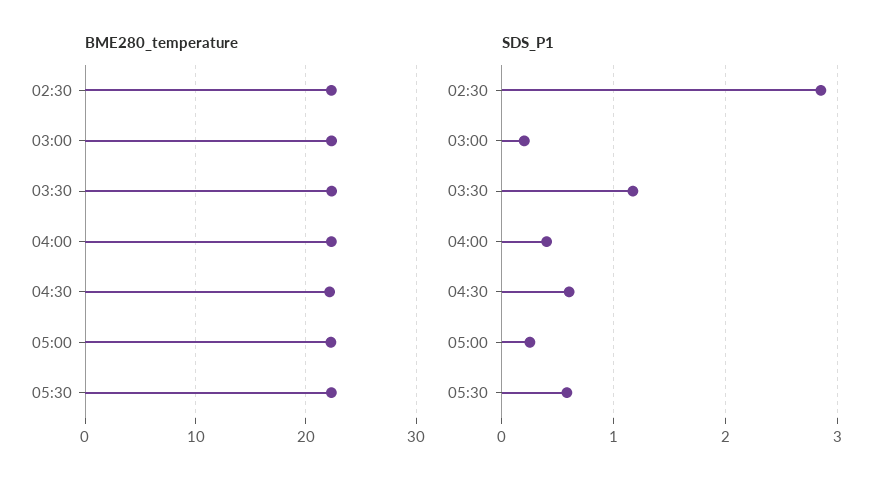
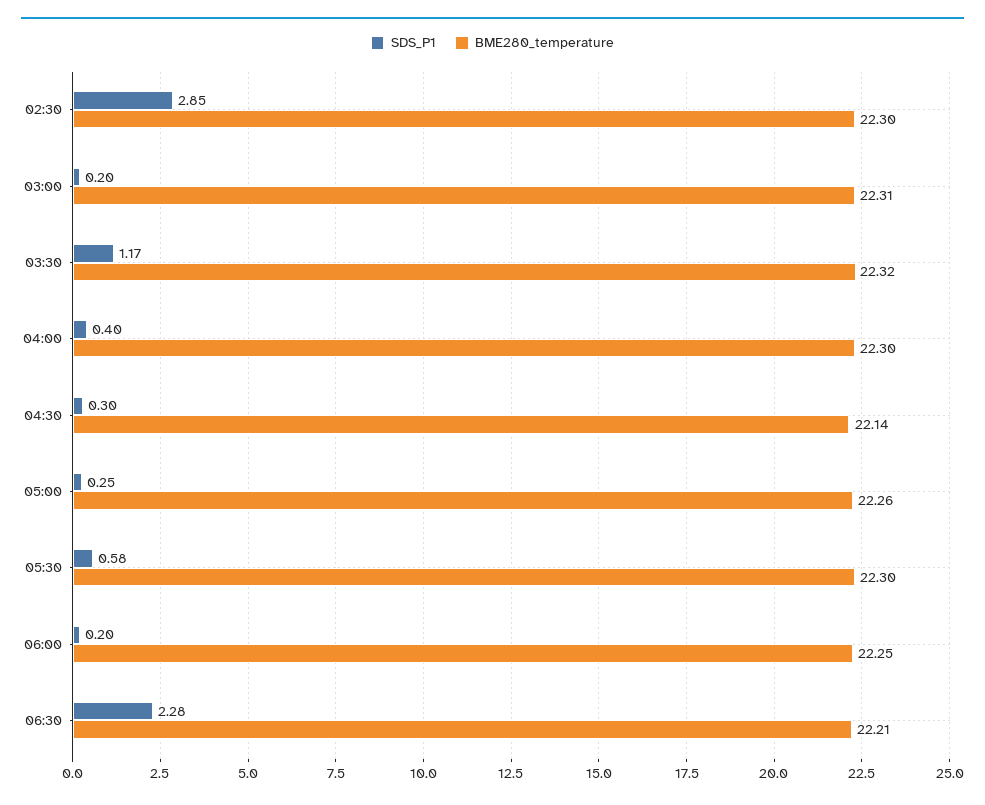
SDS_P1, 04:30: 0.6 -> 0.3
SDS_P1, 06:00: none -> 0.2
BME280_temperature, 06:00: none -> 22.25
SDS_P1, 06:30: none -> 2.28
BME280_temperature, 06:30: none -> 22.21

